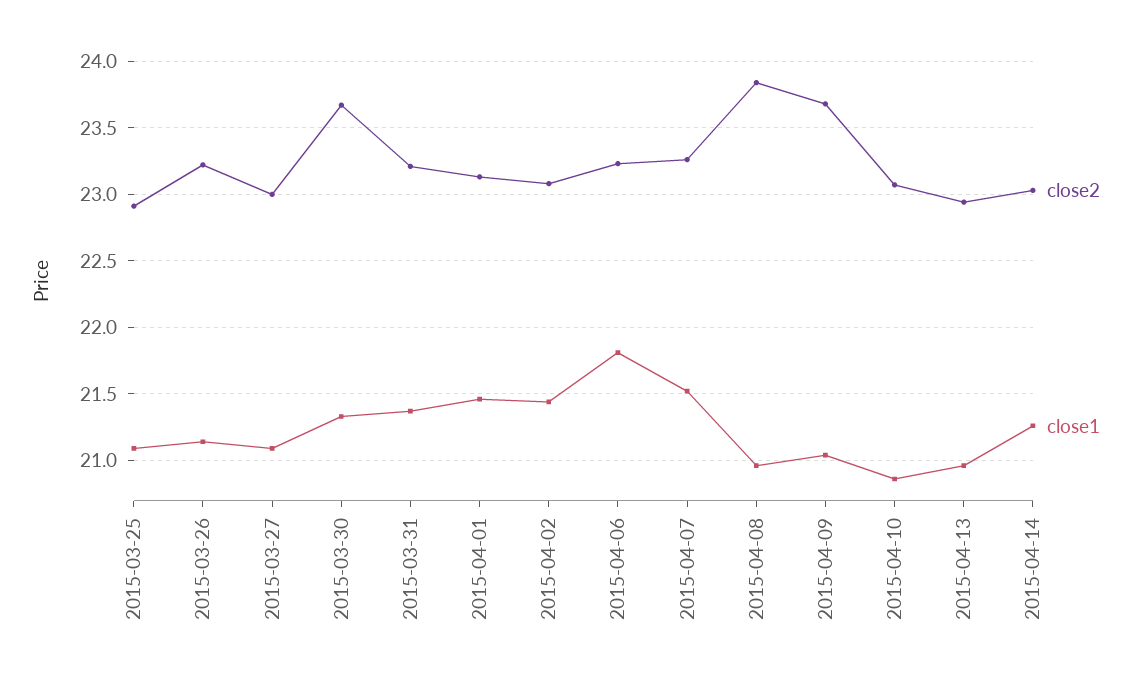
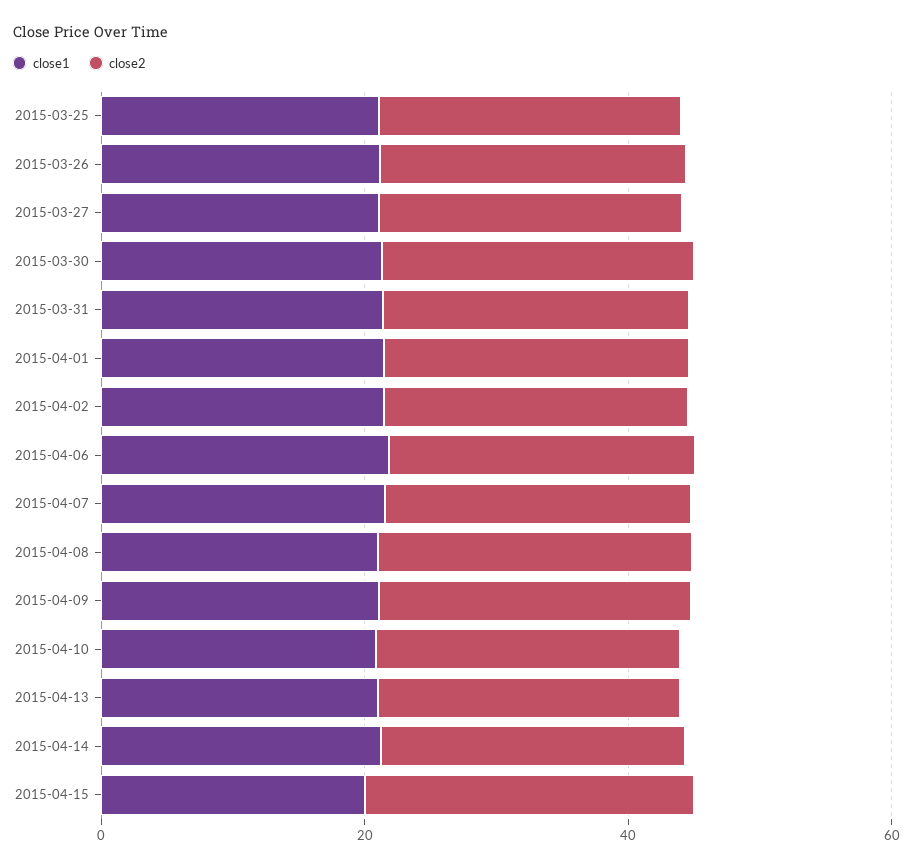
close1, 2015-04-15: none -> 20
close2, 2015-04-15: none -> 25

